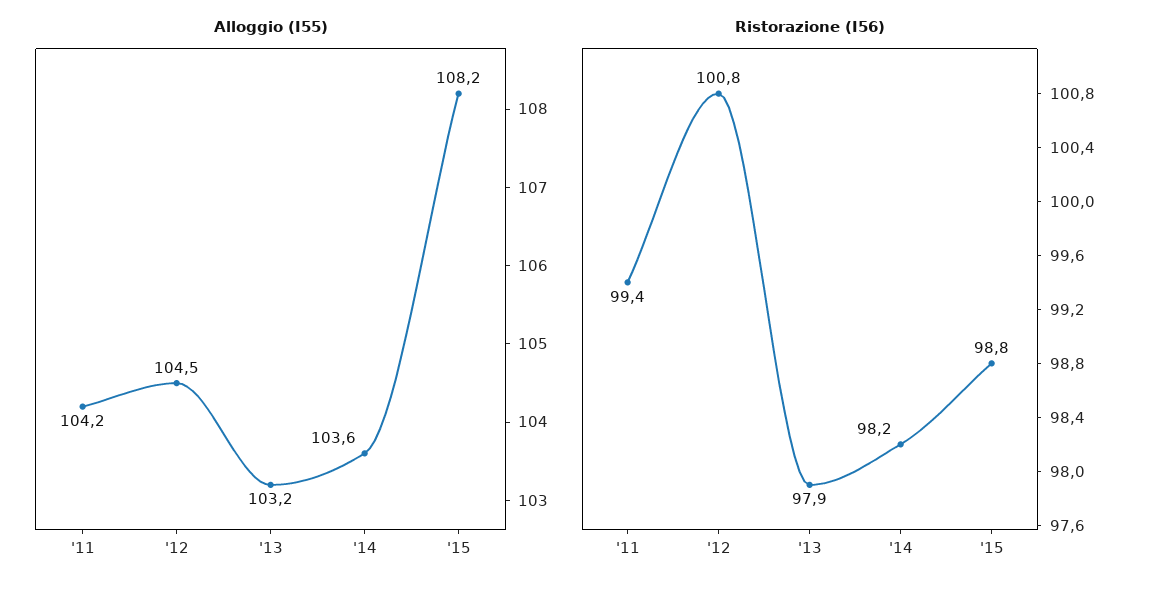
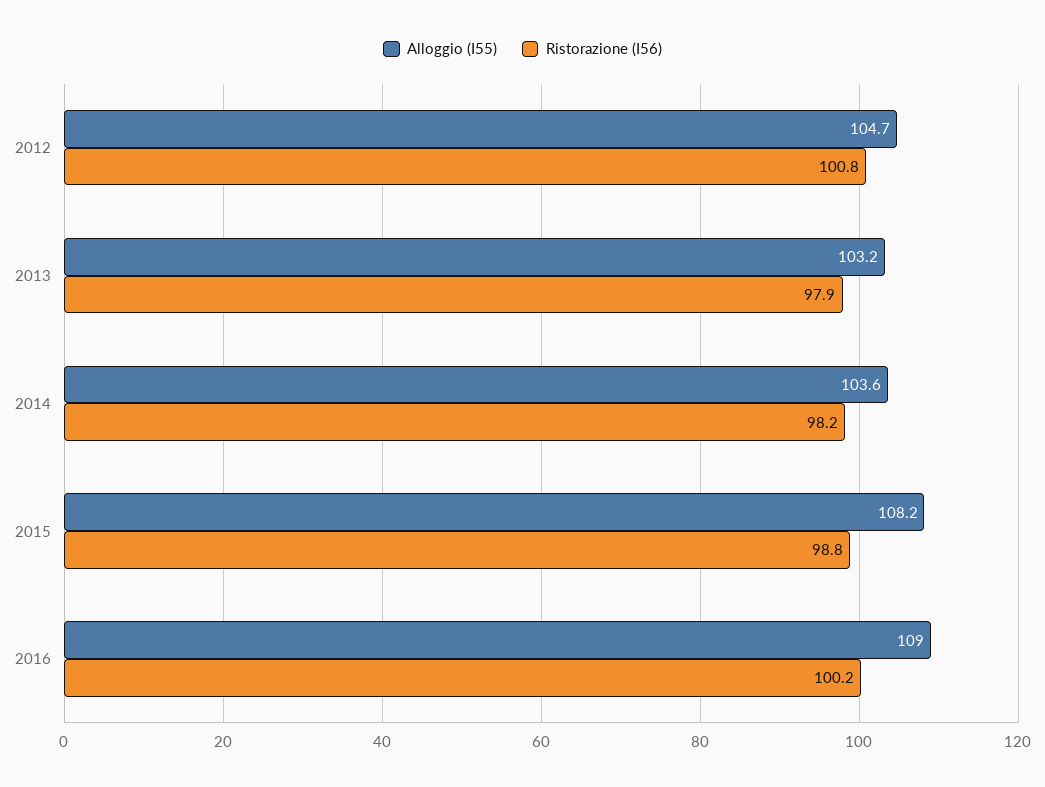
Alloggio (I55), '11: 104.2 -> none
Alloggio (I55), '12: 104.5 -> 104.7
Ristorazione (I56), '11: 99.4 -> none
Alloggio (I55), 2016: none -> 109
Ristorazione (I56), 2016: none -> 100.2

